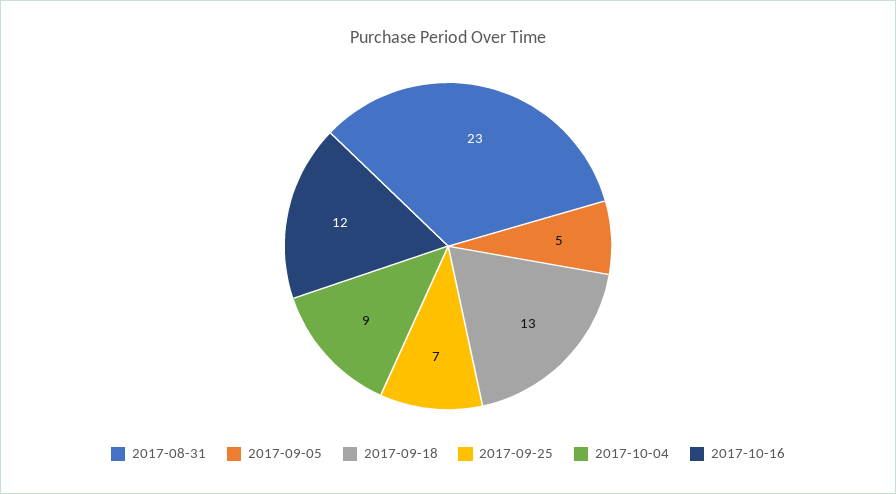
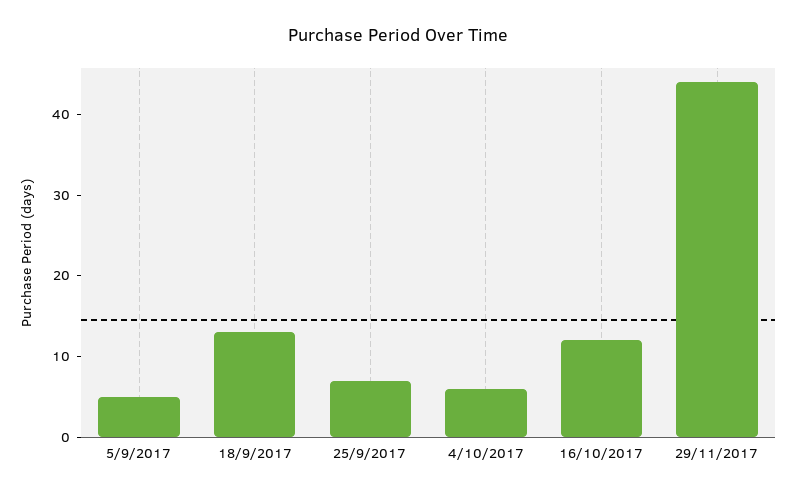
2017-08-31: 23 -> none
2017-10-04: 9 -> 6
29/11/2017: none -> 44

